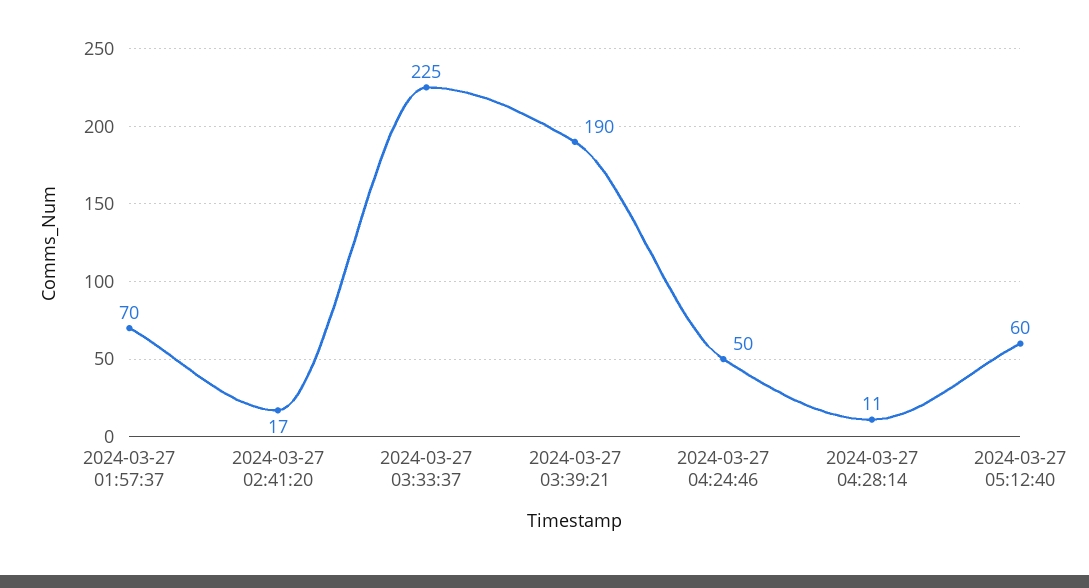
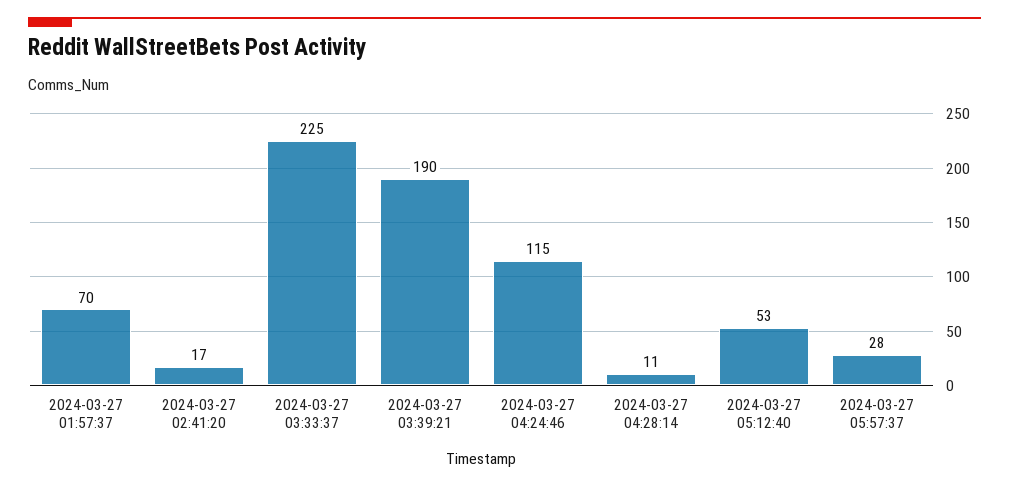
2024-03-27 04:24:46: 50 -> 115
2024-03-27 05:12:40: 60 -> 53
2024-03-27 05:57:37: none -> 28

